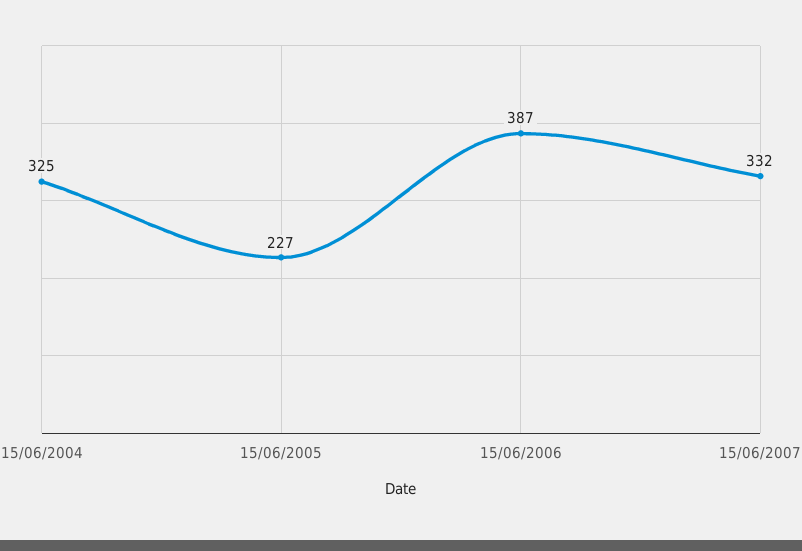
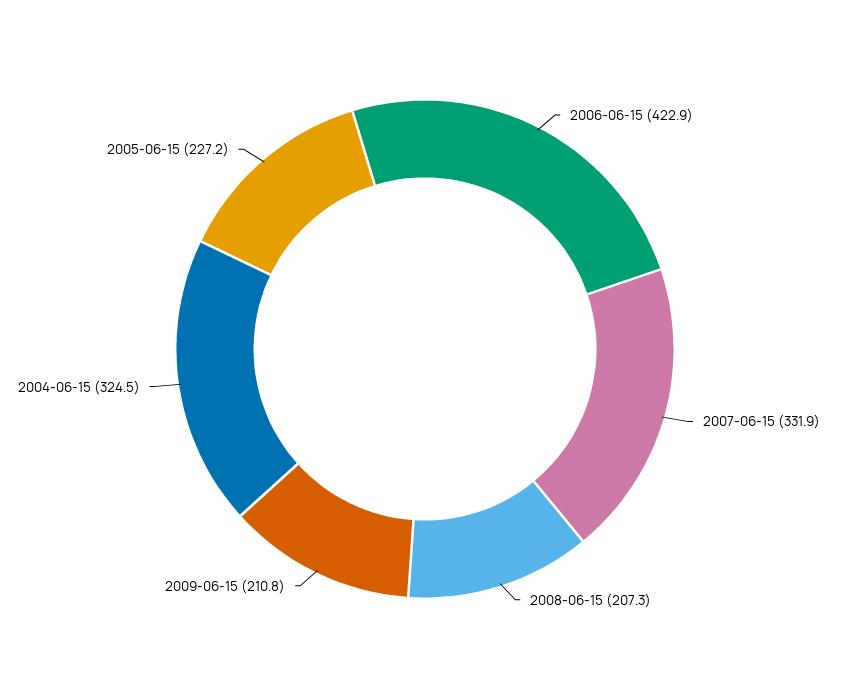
15/06/2006: 387 -> 422.9
2008-06-15: none -> 207.3
2009-06-15: none -> 210.8

